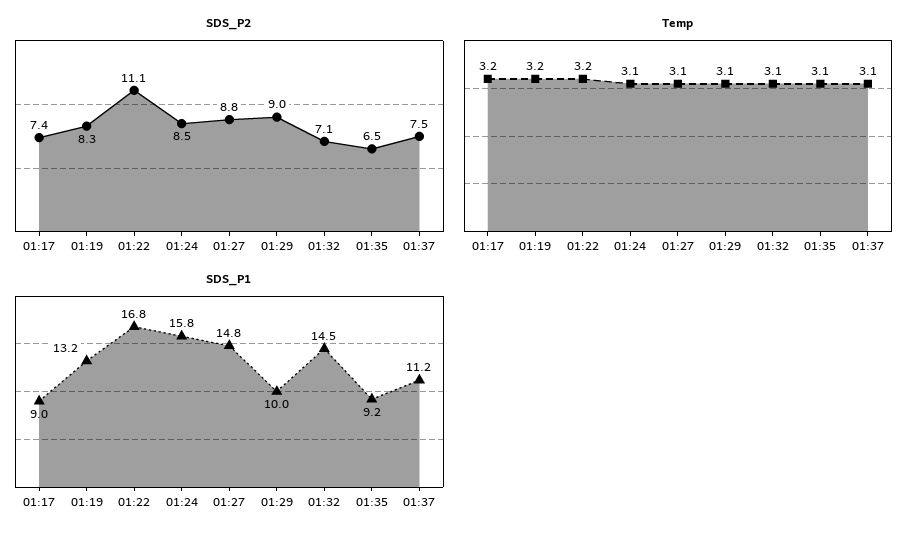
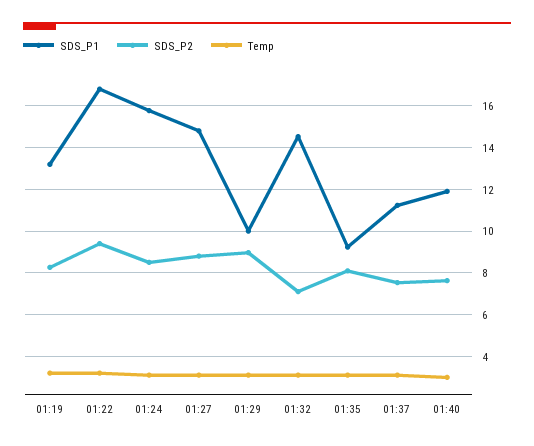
SDS_P2, 01:17: 7.4 -> none
SDS_P2, 01:22: 11.1 -> 9.5
SDS_P2, 01:35: 6.5 -> 8
Temp, 01:17: 3.2 -> none
SDS_P1, 01:17: 9 -> none
SDS_P1, 01:40: none -> 12
SDS_P2, 01:40: none -> 7.5
Temp, 01:40: none -> 3

